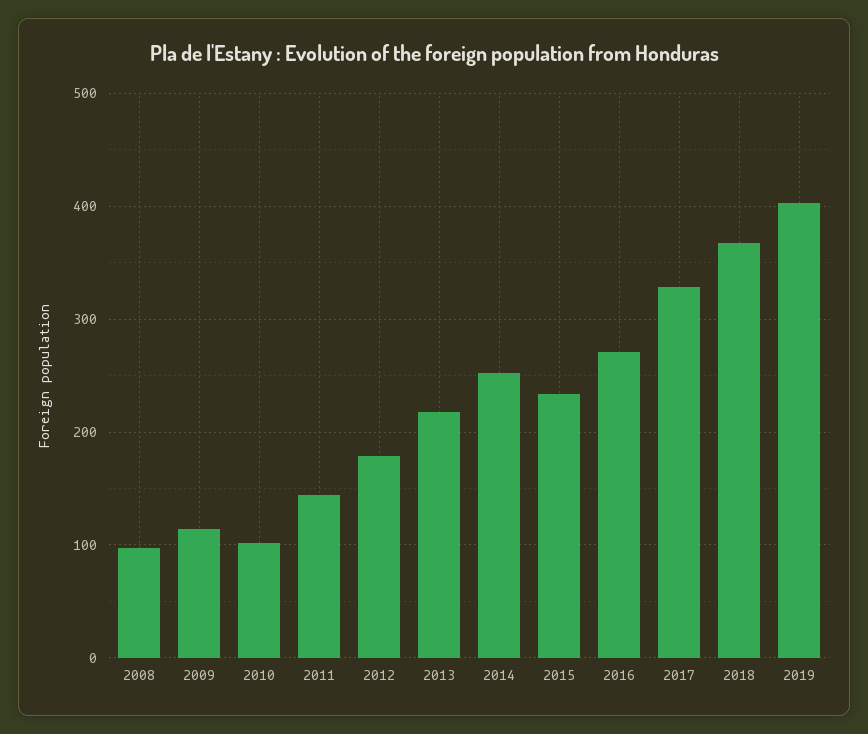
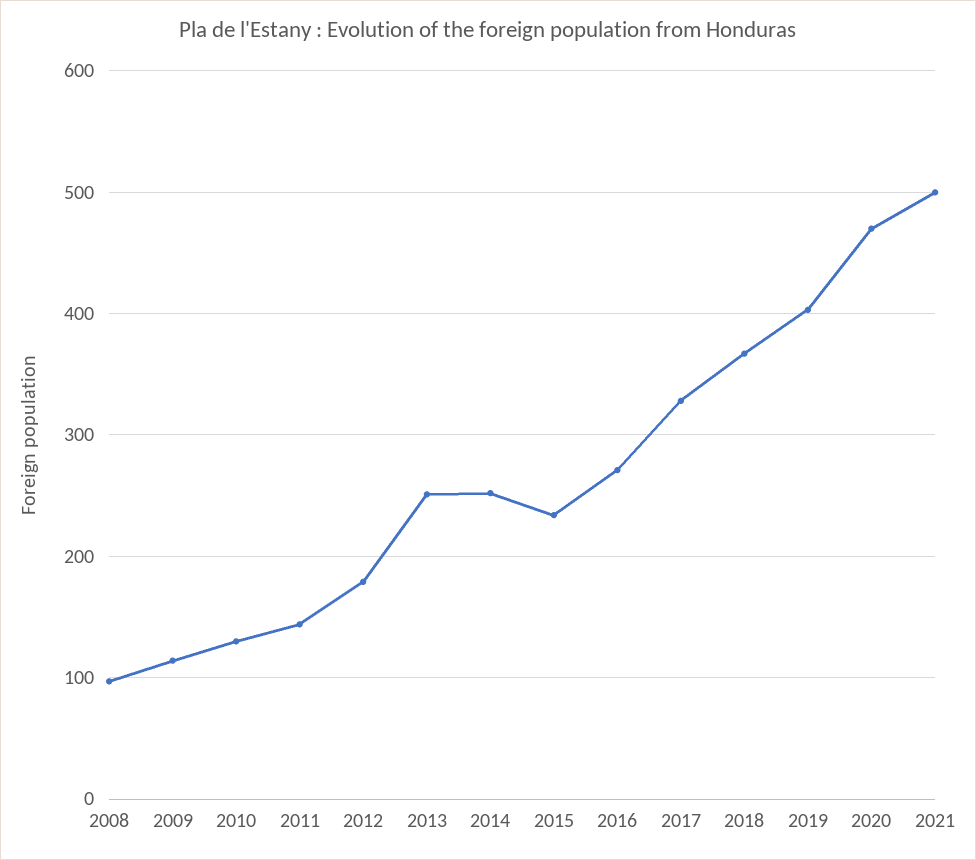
2010: 100 -> 130
2013: 220 -> 250
2020: none -> 470
2021: none -> 500

